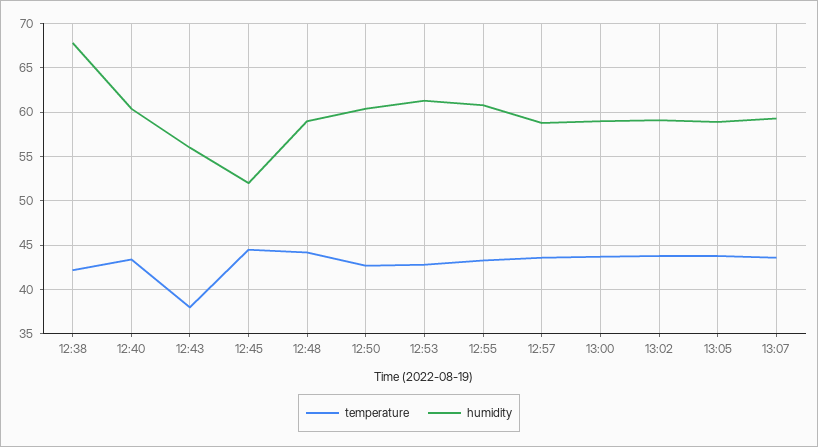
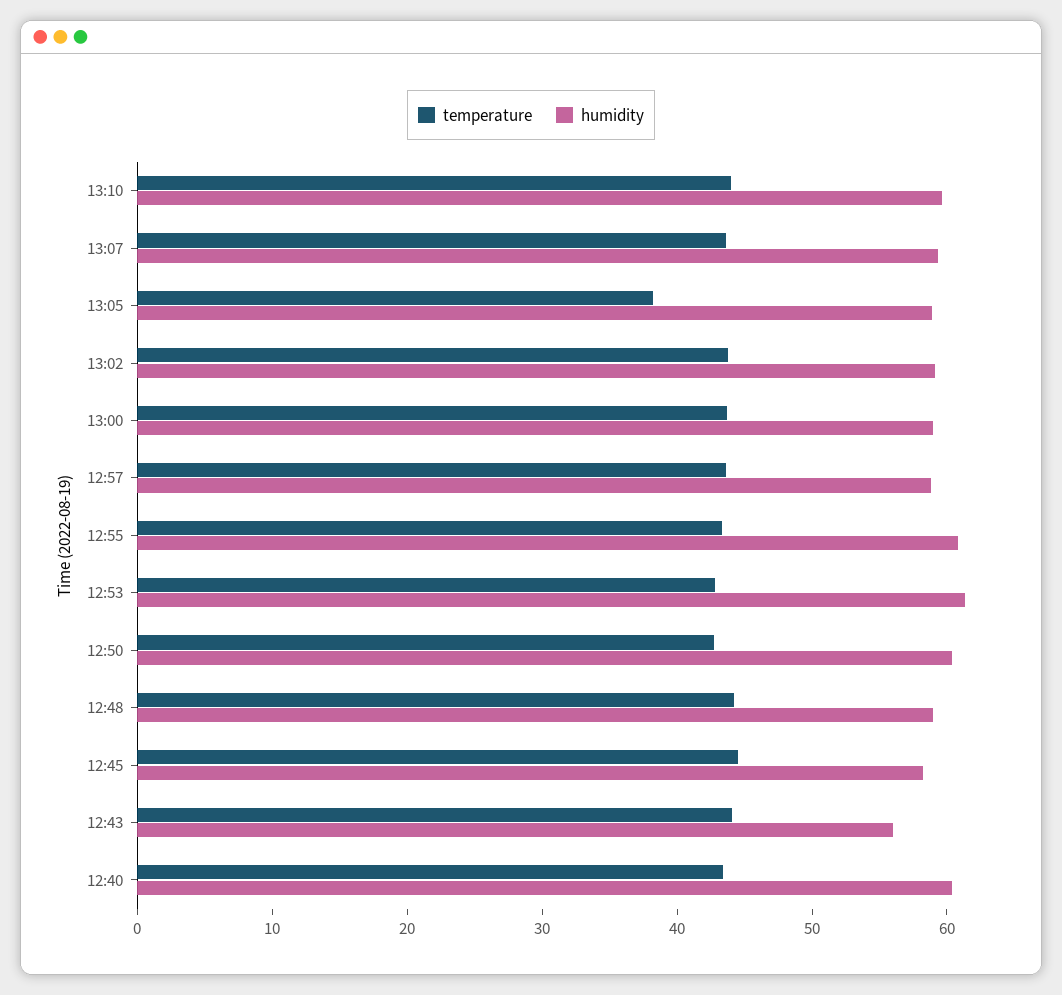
temperature, 12:38: 42 -> none
humidity, 12:38: 68 -> none
temperature, 12:43: 38 -> 44
humidity, 12:45: 52 -> 58
temperature, 13:05: 44 -> 38
temperature, 13:10: none -> 44
humidity, 13:10: none -> 60

